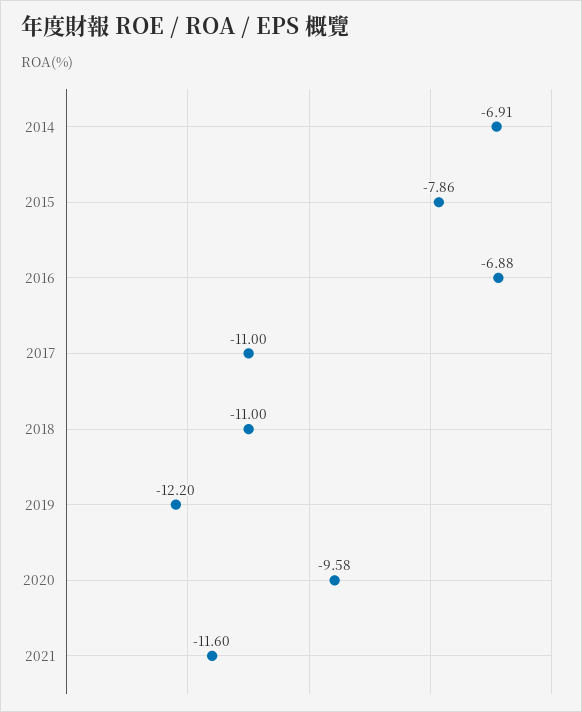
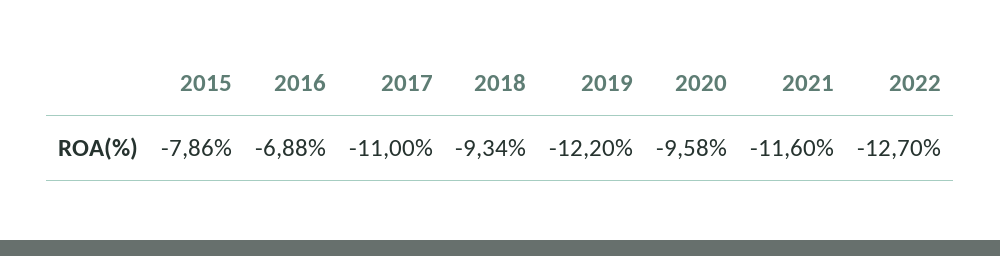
2014: -6.91 -> none
2018: -11 -> -9.34
2022: none -> -12.7

